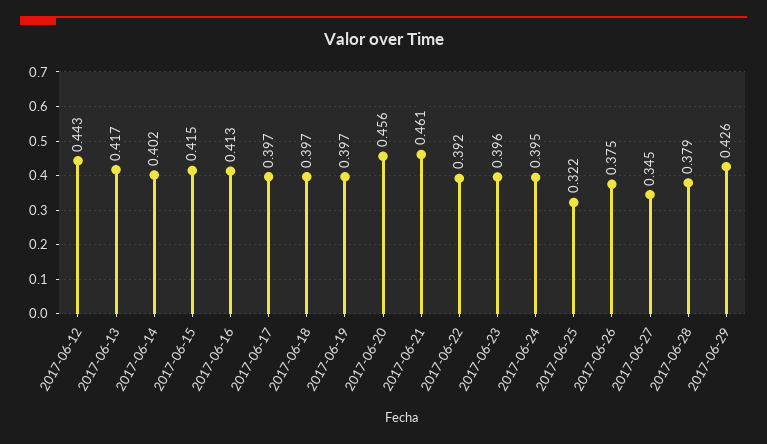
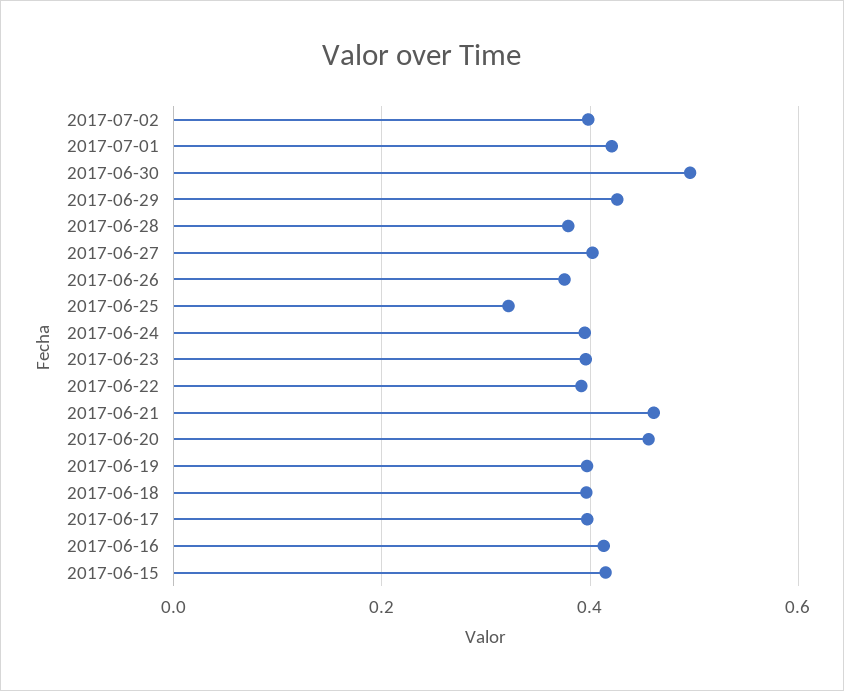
2017-06-12: 0.443 -> none
2017-06-13: 0.417 -> none
2017-06-14: 0.402 -> none
2017-06-27: 0.345 -> 0.4
2017-07-02: none -> 0.4
2017-07-01: none -> 0.42
2017-06-30: none -> 0.5

